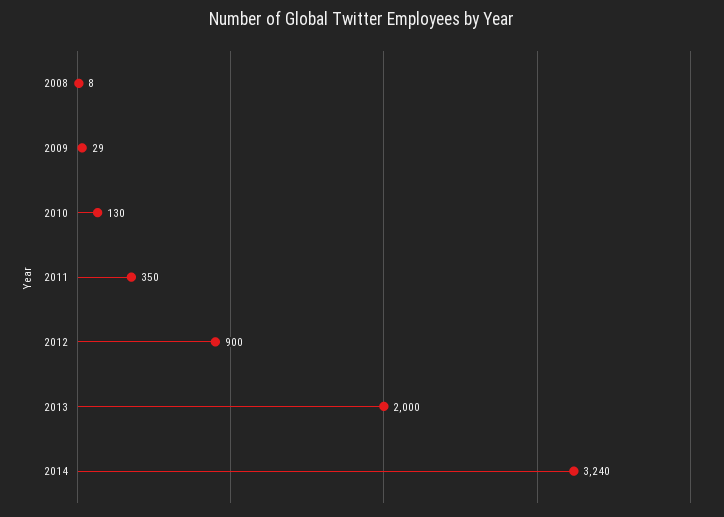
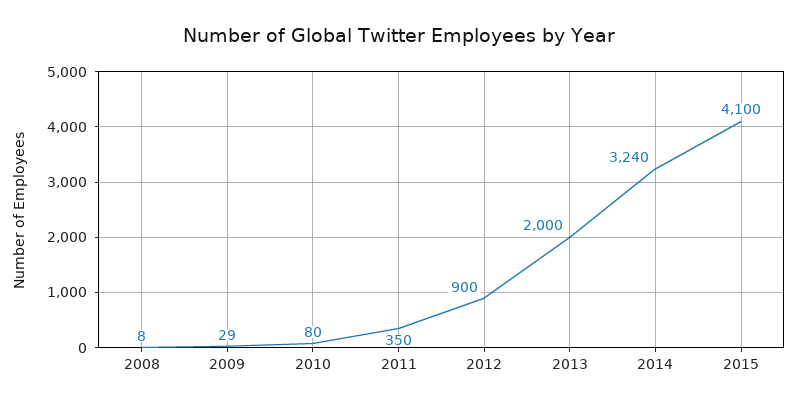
2010: 130 -> 80
2015: none -> 4100

